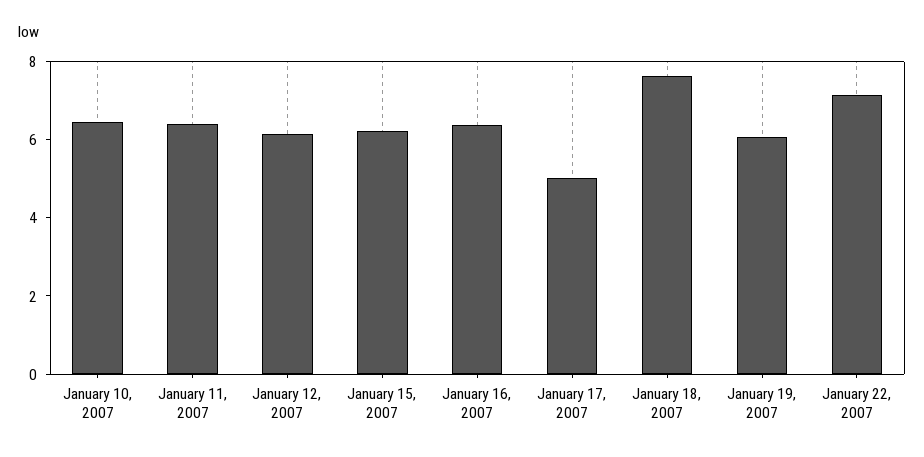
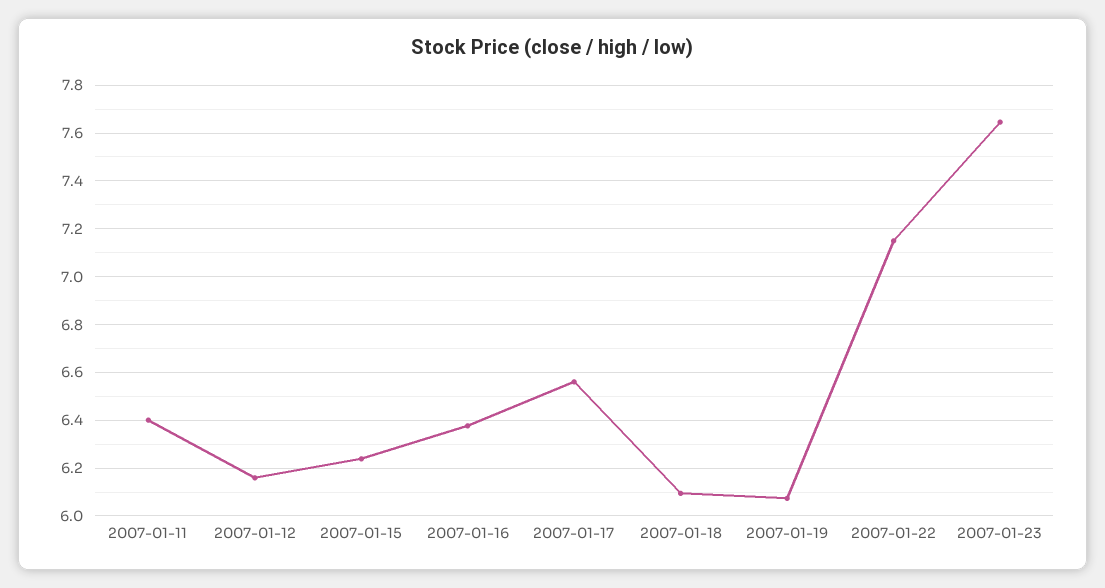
January 10, 2007: 6.5 -> none
January 17, 2007: 5 -> 6.55
January 18, 2007: 7.5 -> 6.1
2007-01-23: none -> 7.65

